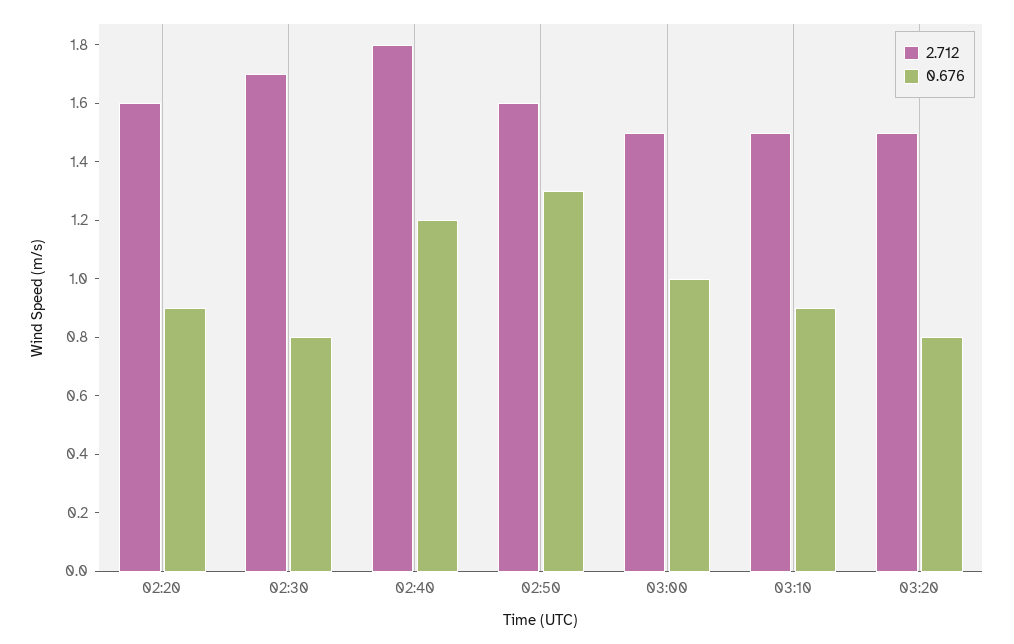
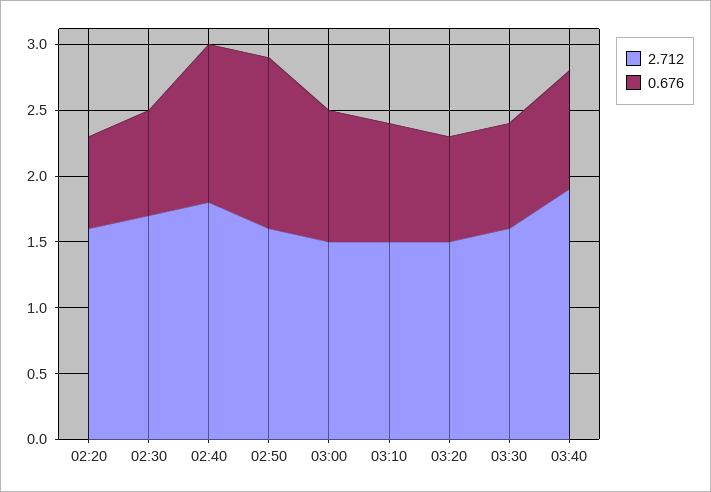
0.676, 02:20: 0.9 -> 0.7
2.712, 03:30: none -> 1.6
0.676, 03:30: none -> 0.8
2.712, 03:40: none -> 1.9
0.676, 03:40: none -> 0.9

